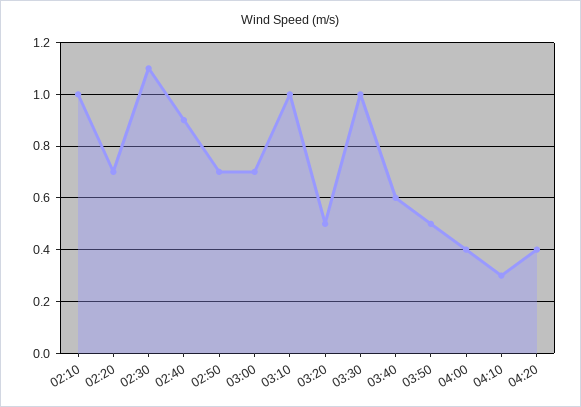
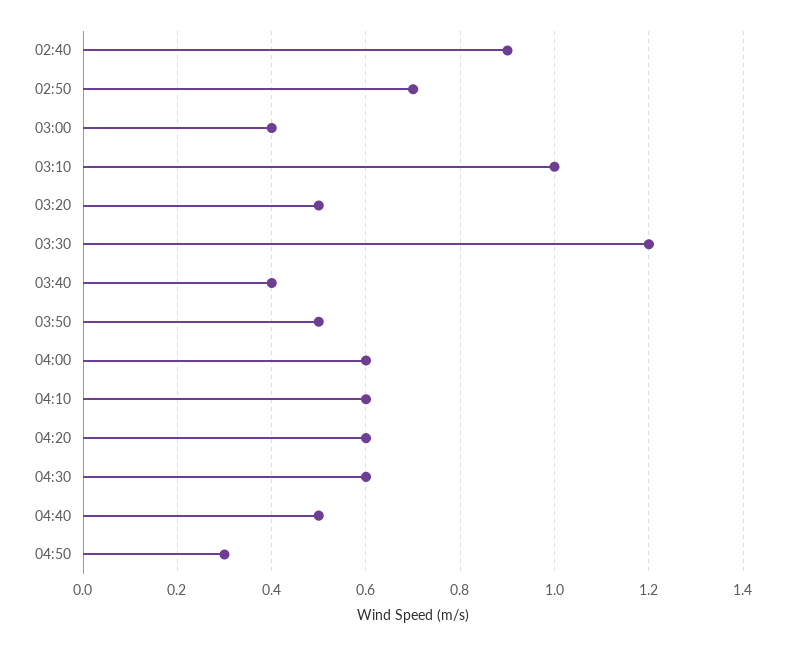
02:10: 1 -> none
02:20: 0.7 -> none
02:30: 1.1 -> none
03:00: 0.7 -> 0.4
03:30: 1 -> 1.2
03:40: 0.6 -> 0.4
04:00: 0.4 -> 0.6
04:10: 0.3 -> 0.6
04:20: 0.4 -> 0.6
04:30: none -> 0.6
04:40: none -> 0.5
04:50: none -> 0.3

